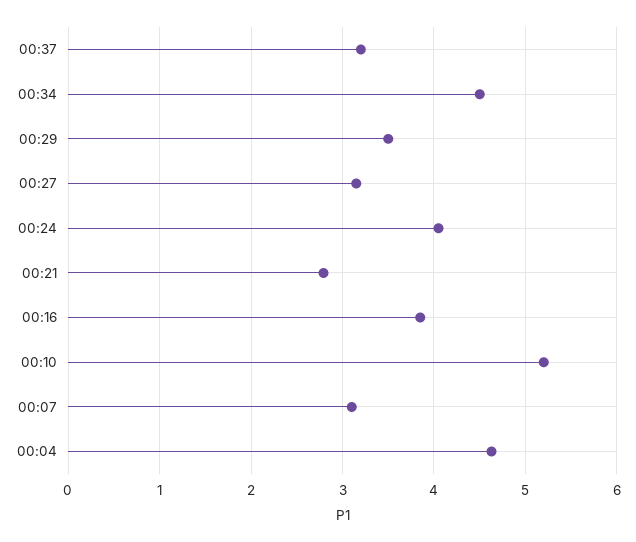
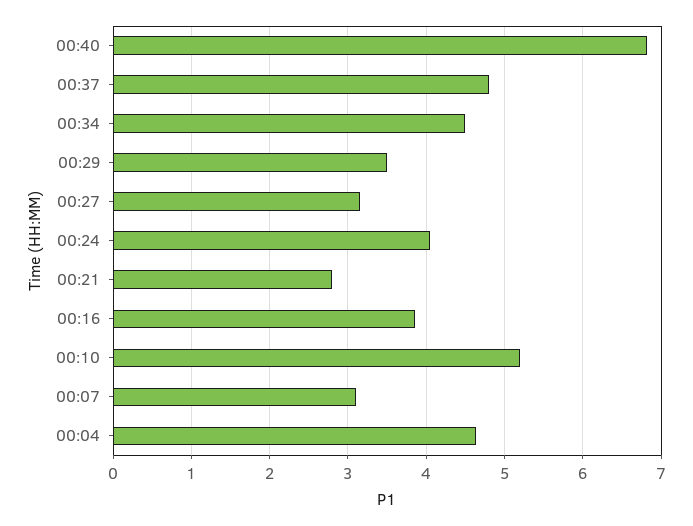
00:37: 3.2 -> 4.8
00:40: none -> 6.8

